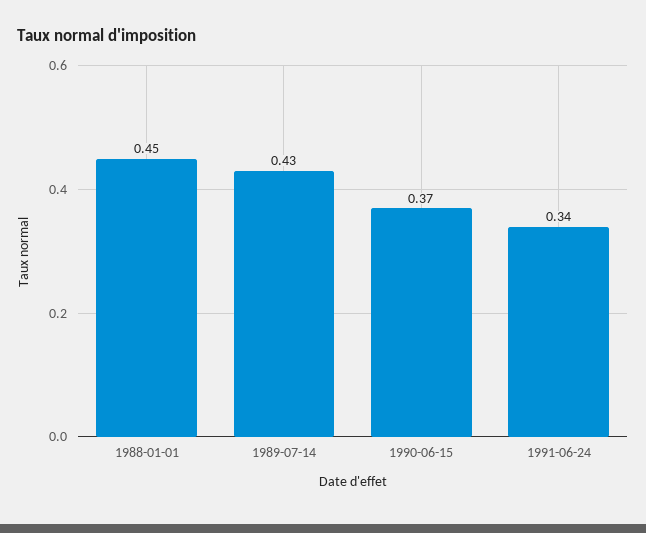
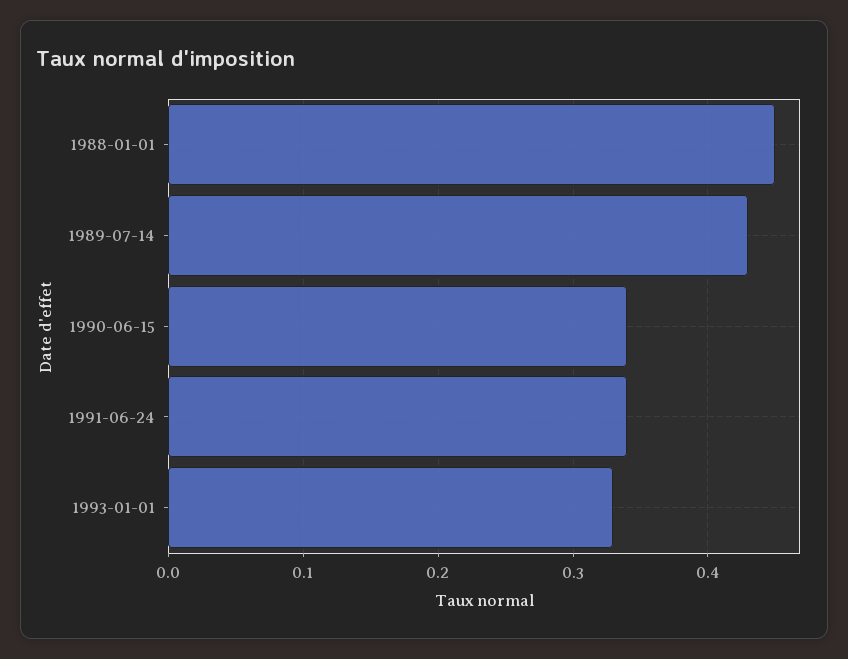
1990-06-15: 0.37 -> 0.34
1993-01-01: none -> 0.33

